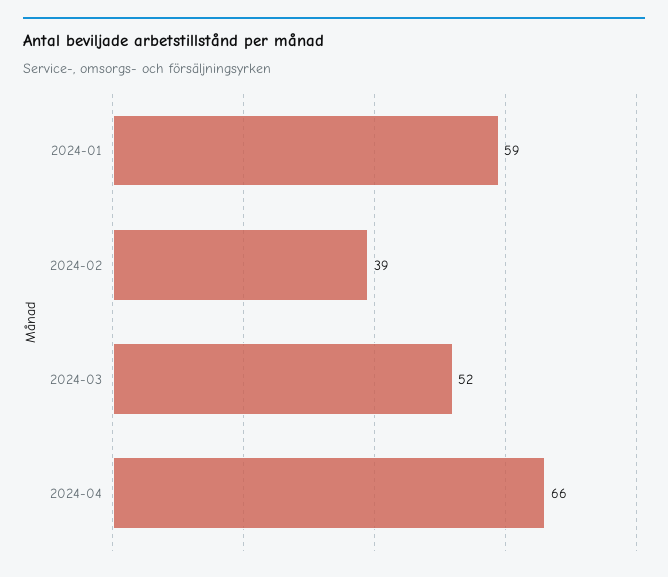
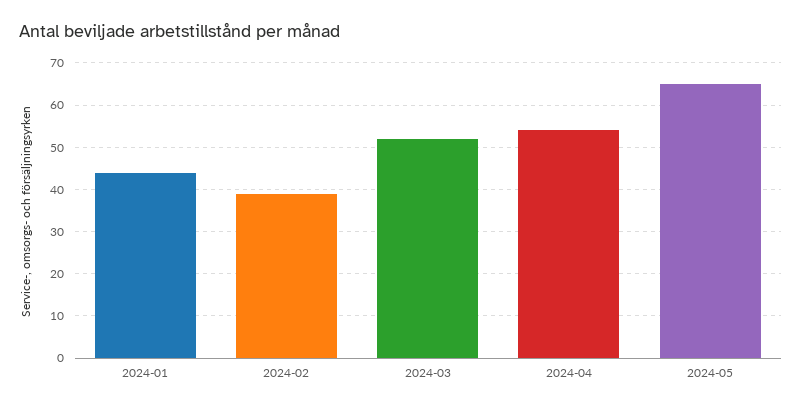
2024-01: 59 -> 45
2024-04: 66 -> 55
2024-05: none -> 65

